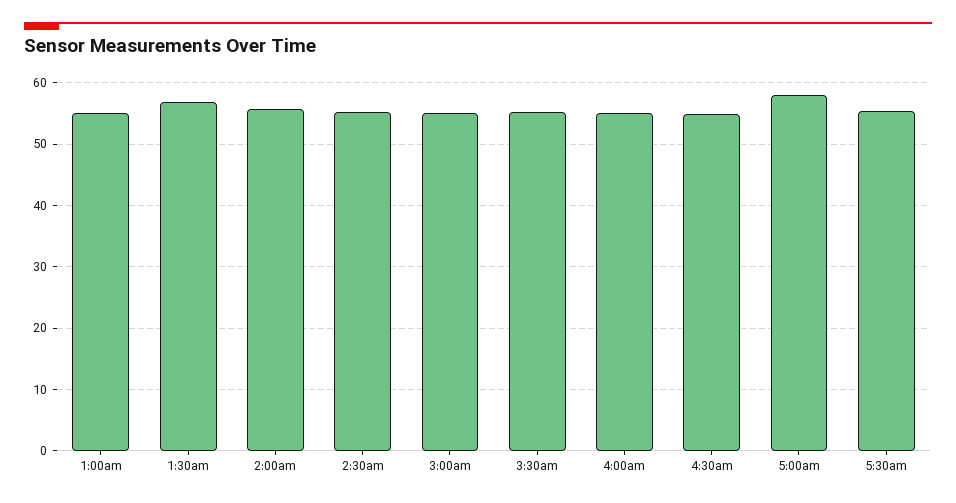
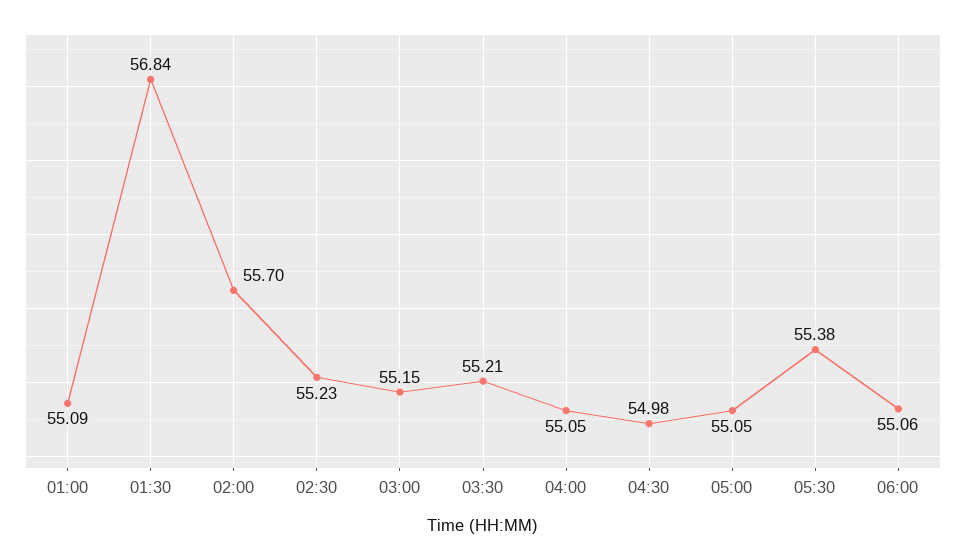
5:00am: 58 -> 55.05
06:00: none -> 55.06

